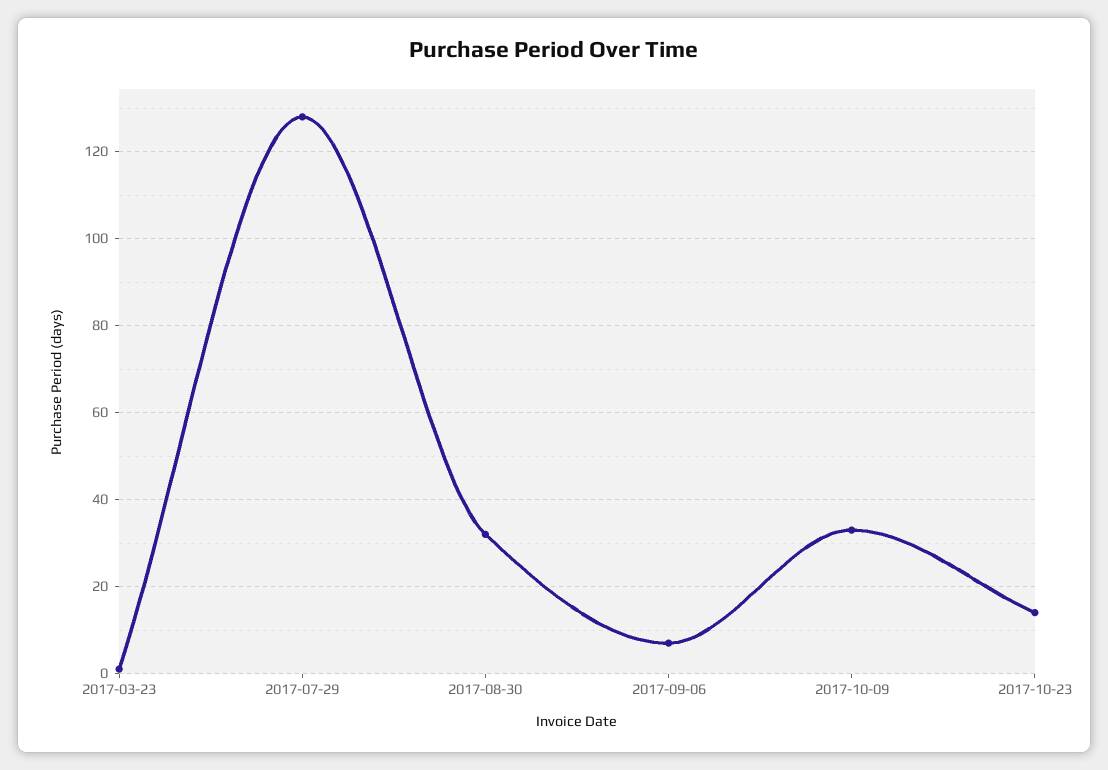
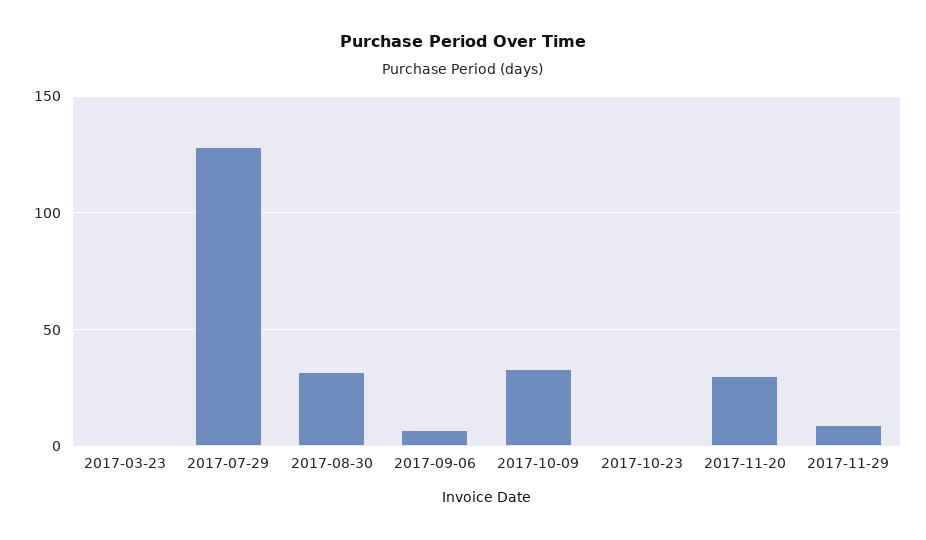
2017-10-23: 15 -> 0
2017-11-20: none -> 30
2017-11-29: none -> 10

